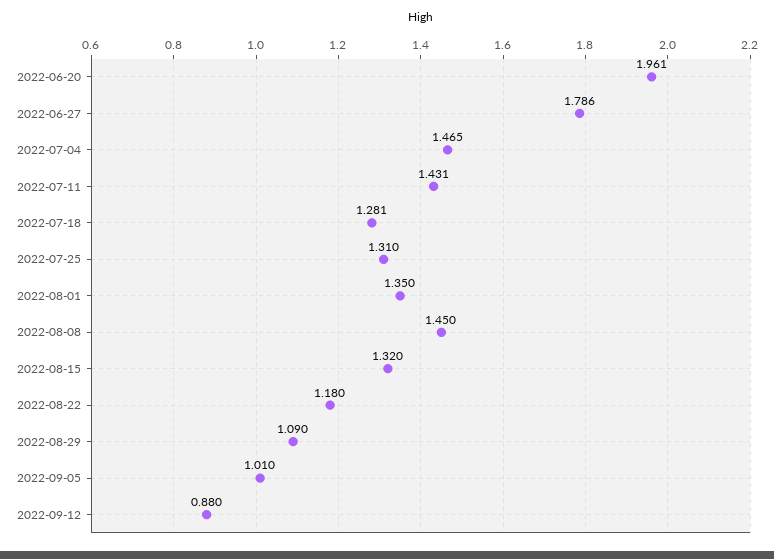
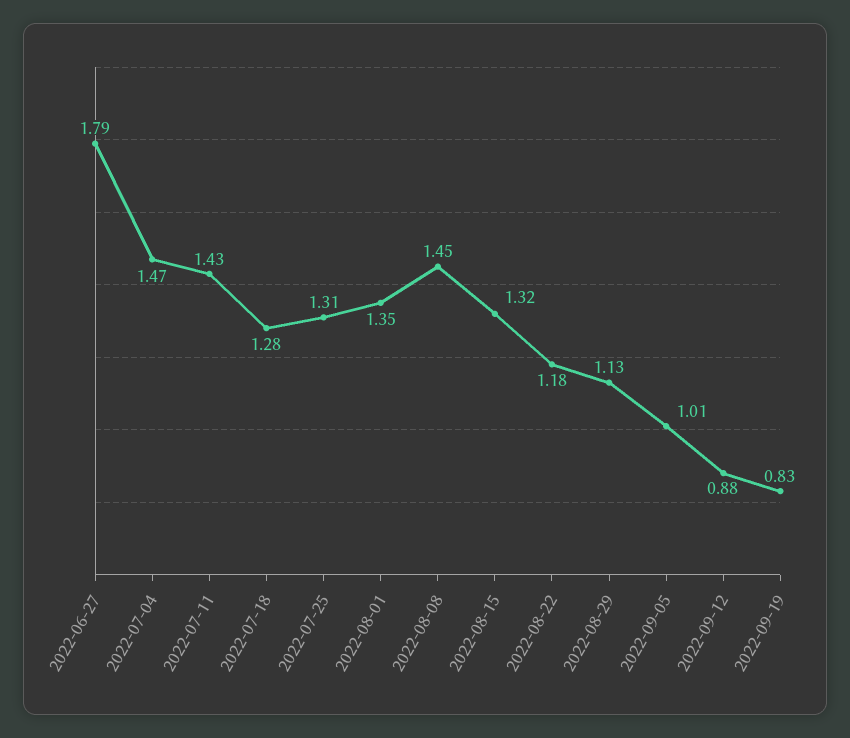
2022-06-20: 1.961 -> none
2022-08-29: 1.09 -> 1.13
2022-09-19: none -> 0.83

